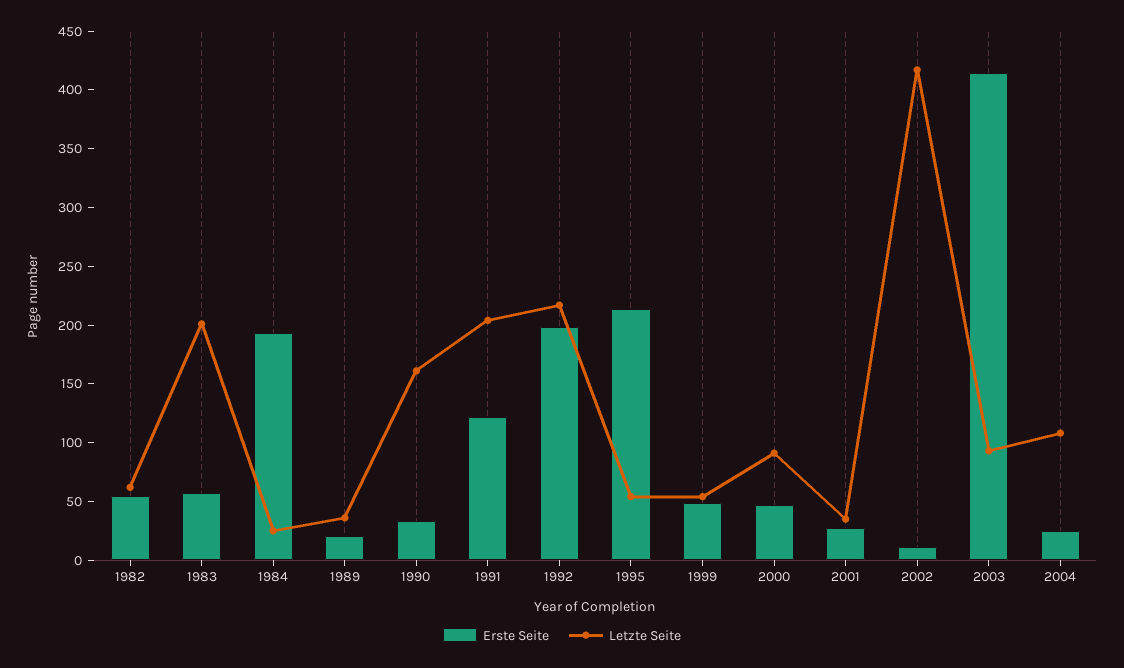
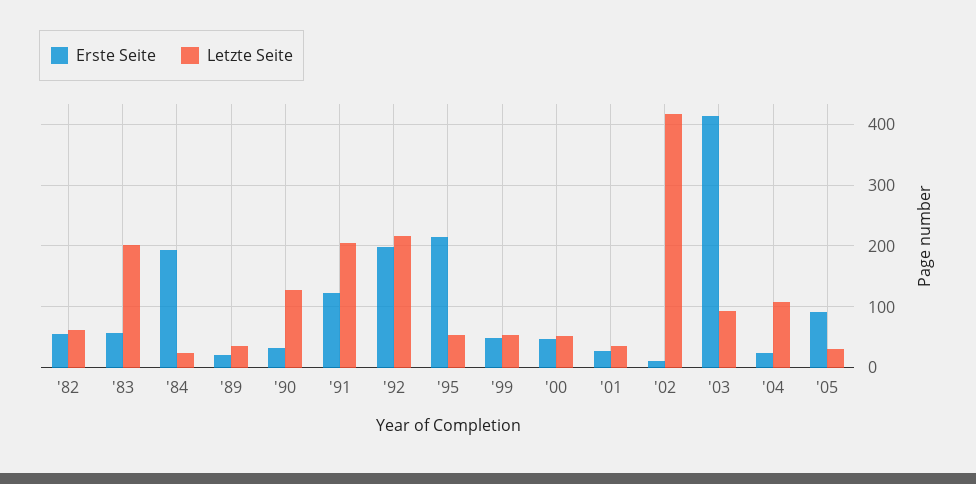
Letzte Seite, 1990: 160 -> 130
Letzte Seite, 2000: 90 -> 50
Erste Seite, '05: none -> 90
Letzte Seite, '05: none -> 30

